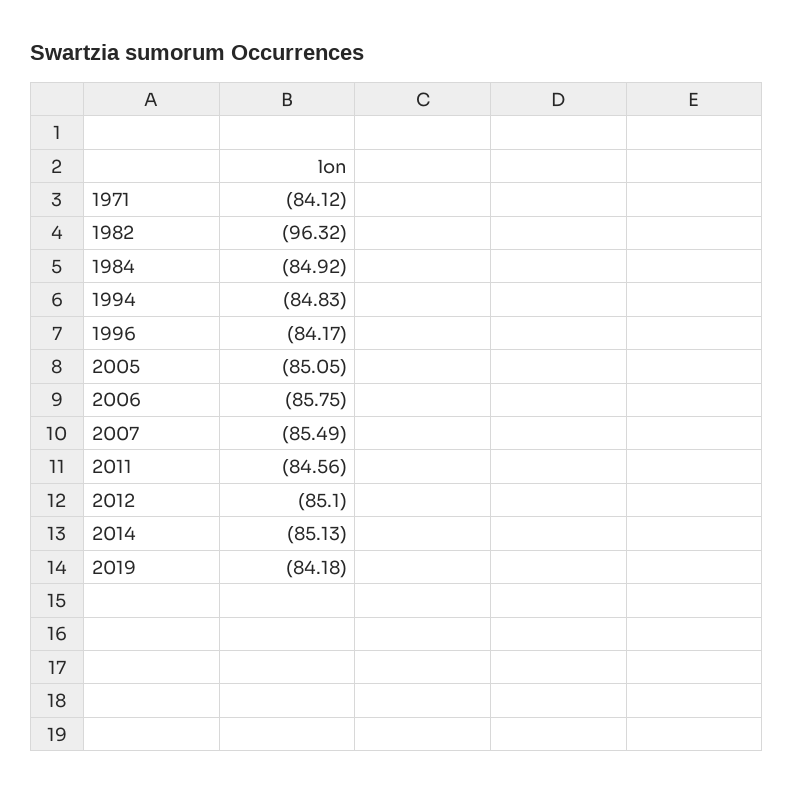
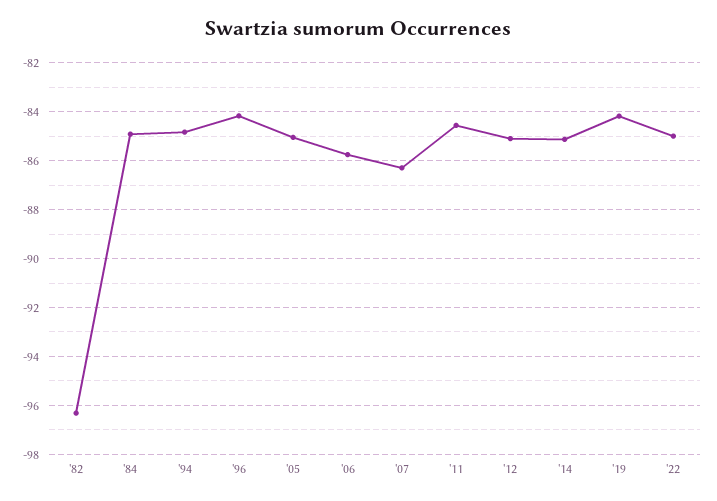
1971: -84.12 -> none
2007: -85.49 -> -86.25
'22: none -> -85

